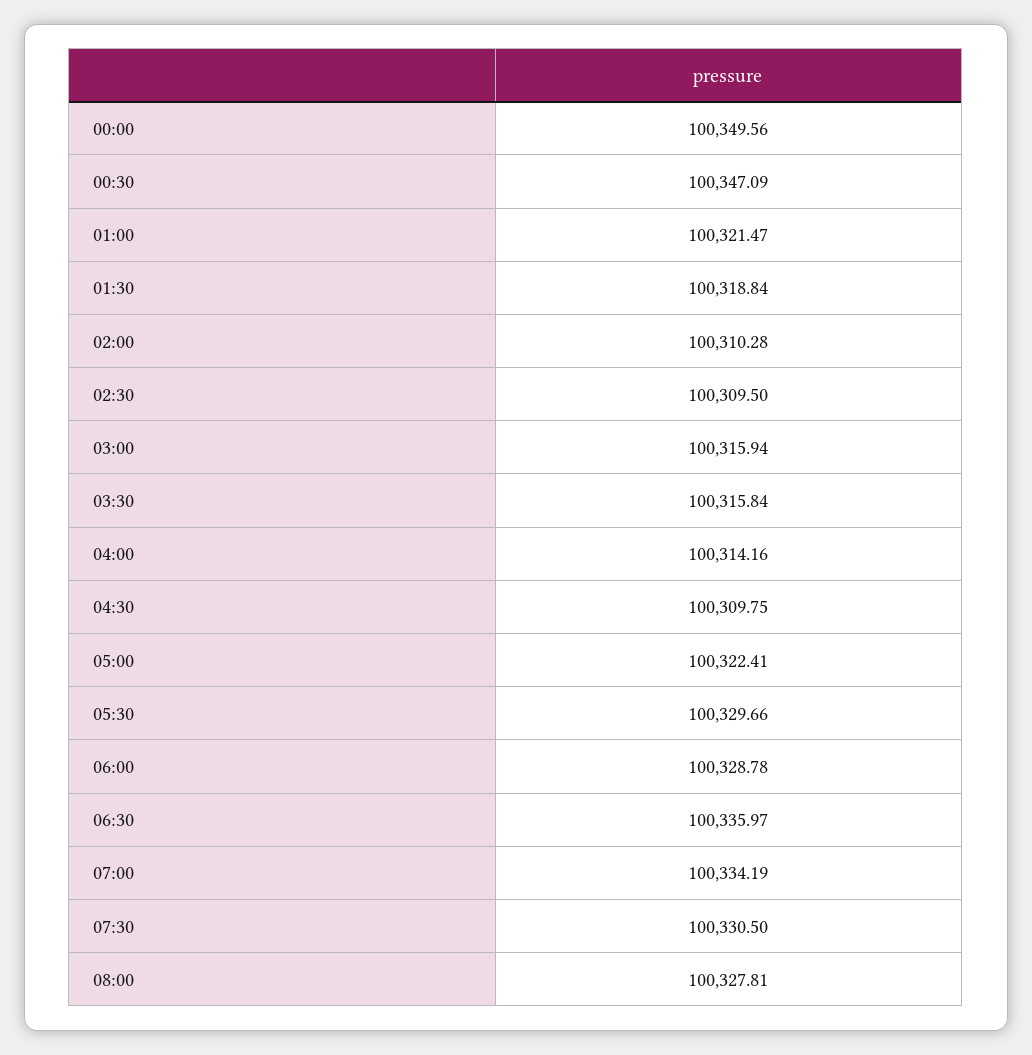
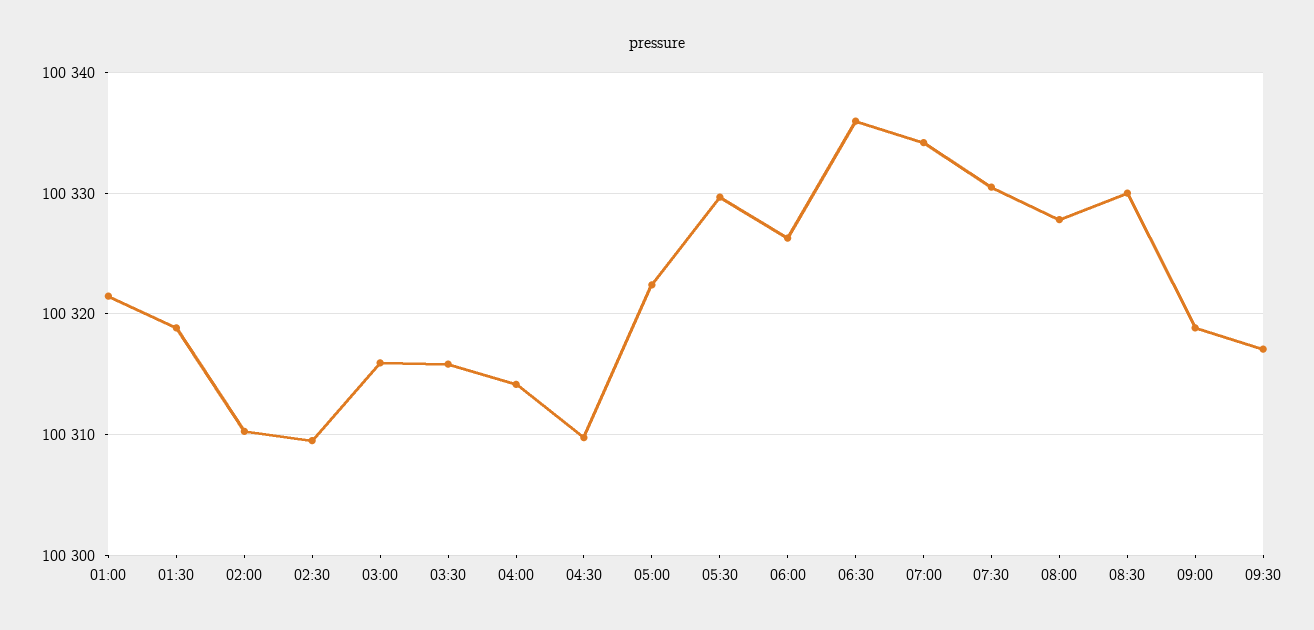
00:00: 100349.56 -> none
00:30: 100347.09 -> none
06:00: 100328.78 -> 100326
08:30: none -> 100330
09:00: none -> 100319
09:30: none -> 100317

